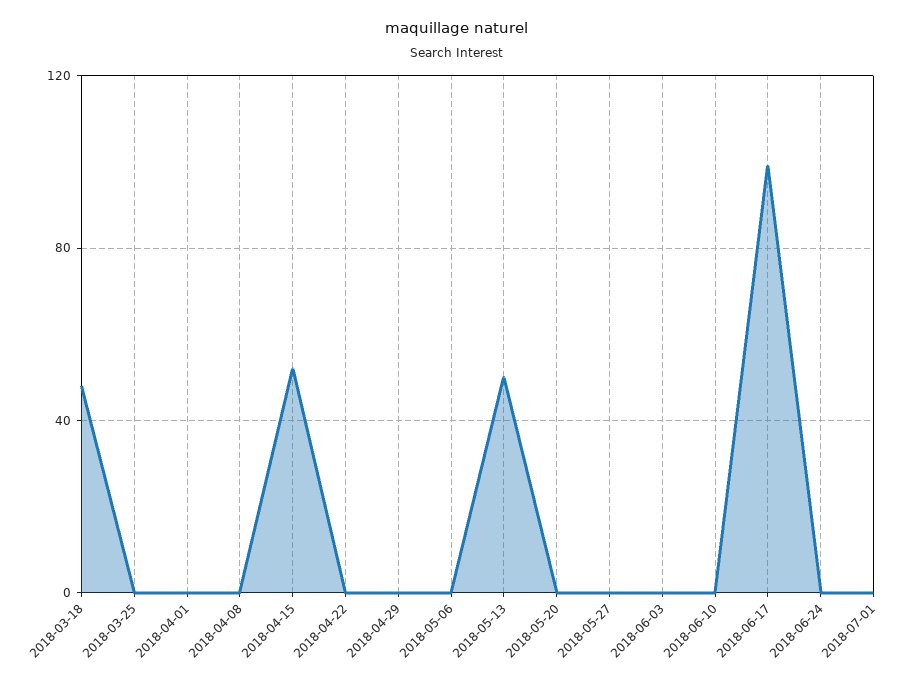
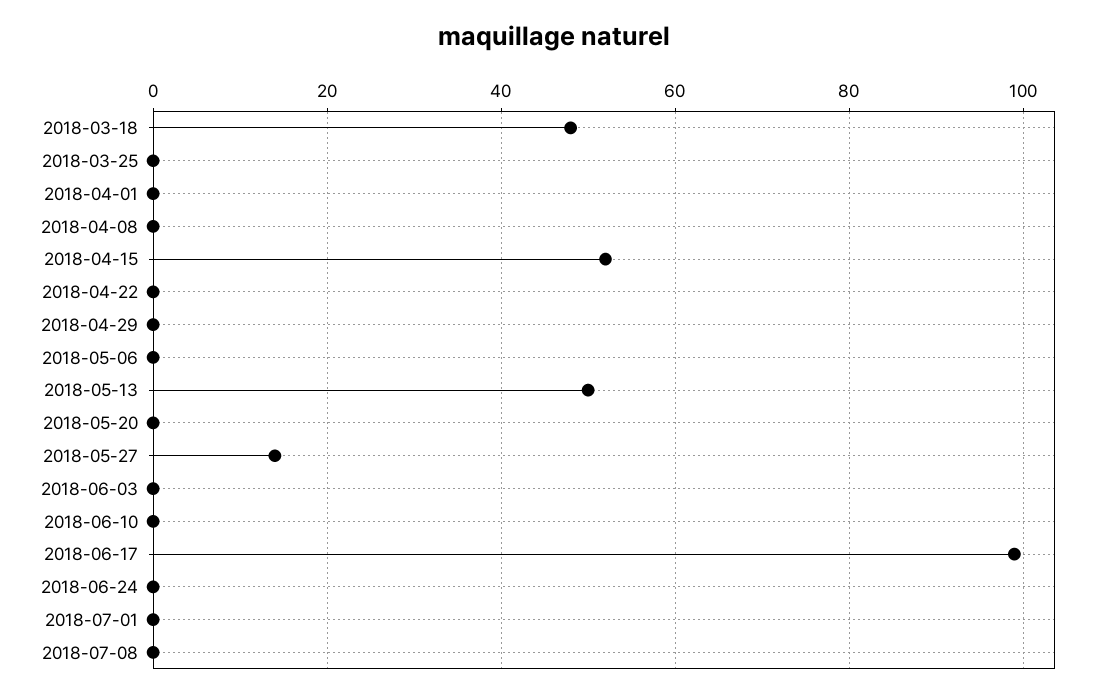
2018-05-27: 0 -> 15
2018-07-08: none -> 0

